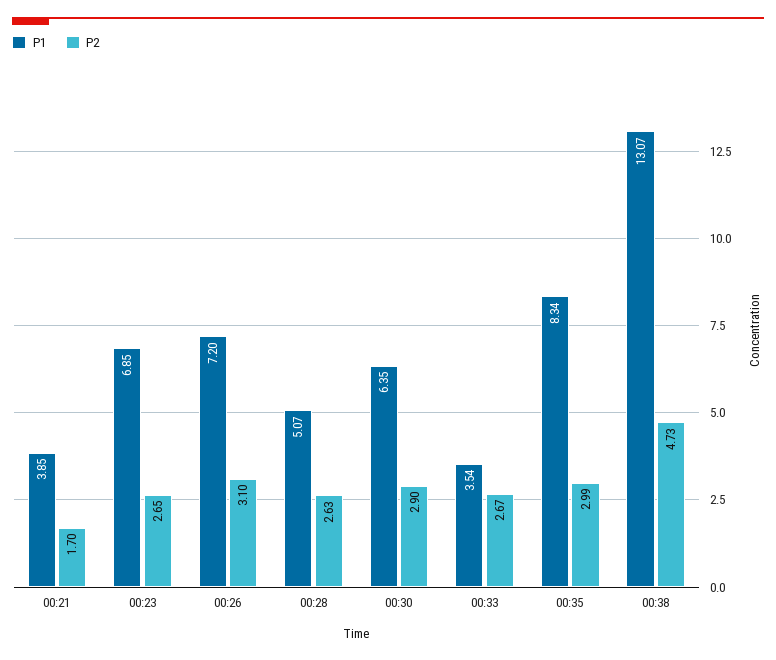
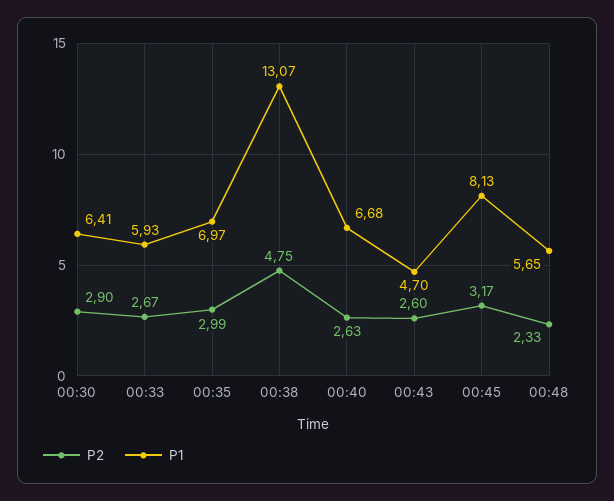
P1, 00:21: 3.85 -> none
P2, 00:21: 1.7 -> none
P1, 00:23: 6.85 -> none
P2, 00:23: 2.65 -> none
P1, 00:26: 7.2 -> none
P2, 00:26: 3.1 -> none
P1, 00:28: 5.07 -> none
P2, 00:28: 2.63 -> none
P1, 00:30: 6.35 -> 6.41
P1, 00:33: 3.54 -> 5.93
P1, 00:35: 8.34 -> 6.97
P2, 00:38: 4.73 -> 4.75
P2, 00:40: none -> 2.63
P1, 00:40: none -> 6.68
P2, 00:43: none -> 2.6
P1, 00:43: none -> 4.7
P2, 00:45: none -> 3.17
P1, 00:45: none -> 8.13
P2, 00:48: none -> 2.33
P1, 00:48: none -> 5.65

